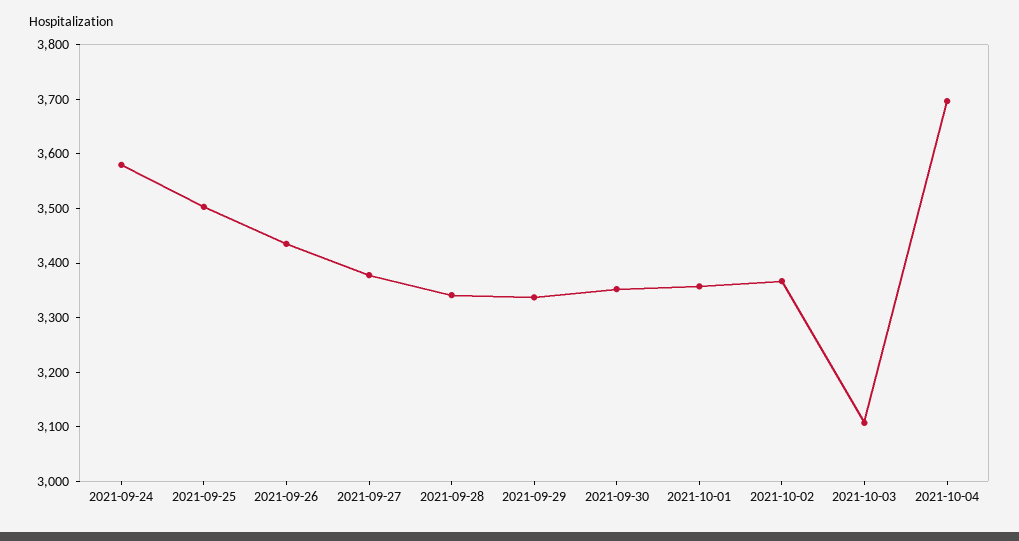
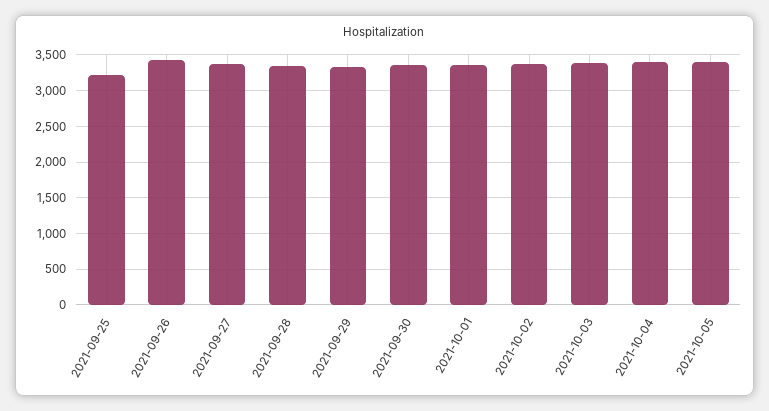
2021-09-24: 3580 -> none
2021-09-25: 3500 -> 3200
2021-10-03: 3100 -> 3400
2021-10-04: 3700 -> 3400
2021-10-05: none -> 3400

